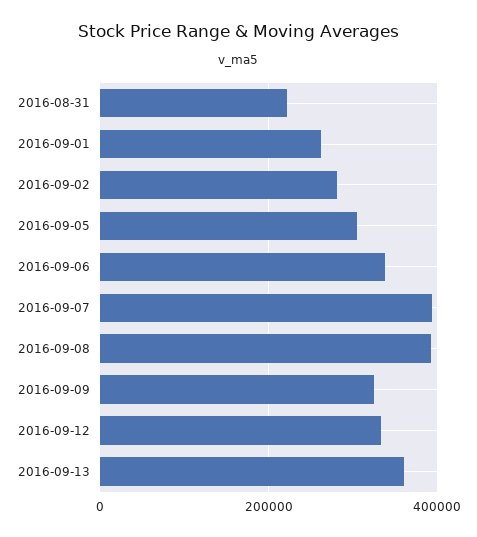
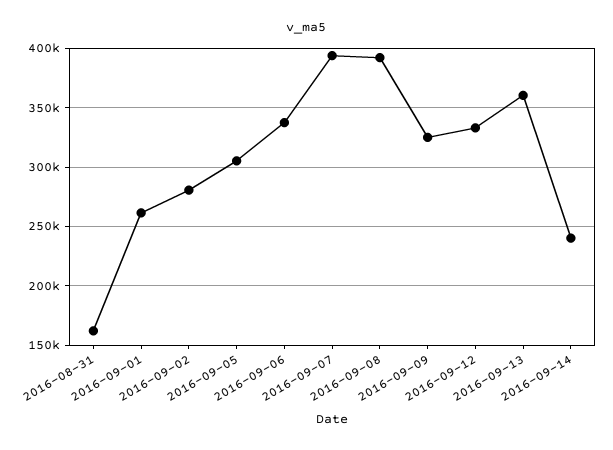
2016-08-31: 220000 -> 160000
2016-09-14: none -> 240000

